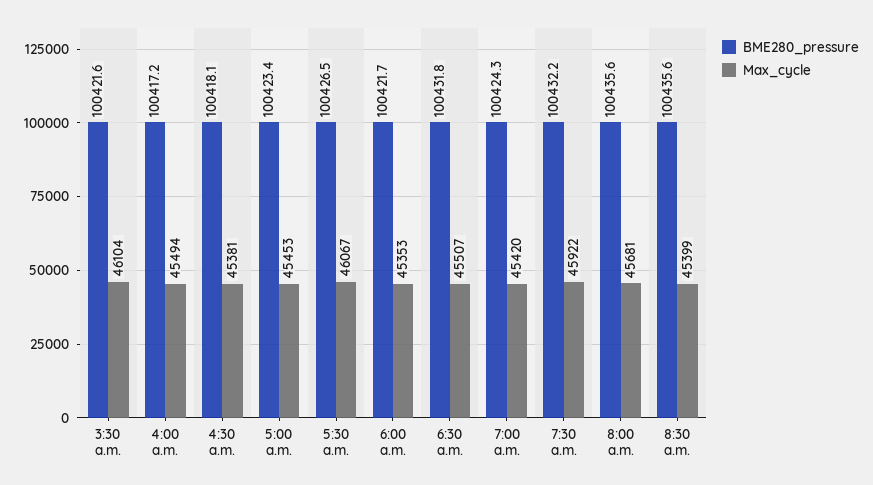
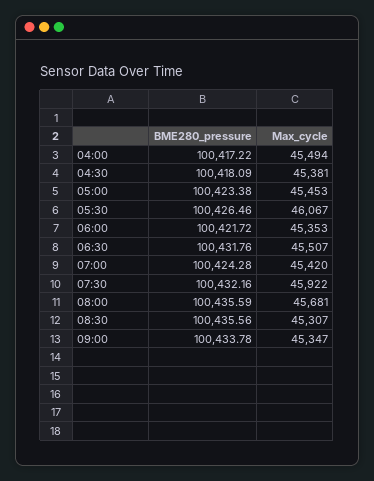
BME280_pressure, 3:30 a.m.: 100421.6 -> none
Max_cycle, 3:30 a.m.: 46104 -> none
Max_cycle, 8:30 a.m.: 45399 -> 45307
BME280_pressure, 09:00: none -> 100433.78
Max_cycle, 09:00: none -> 45347

